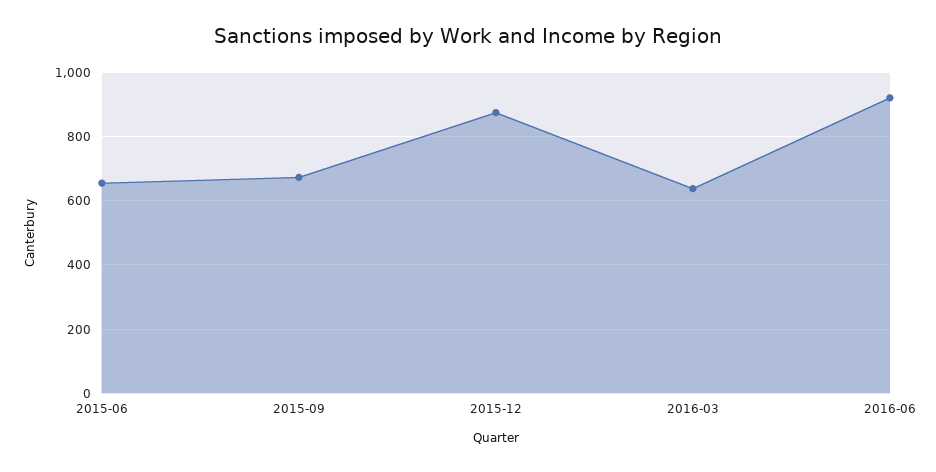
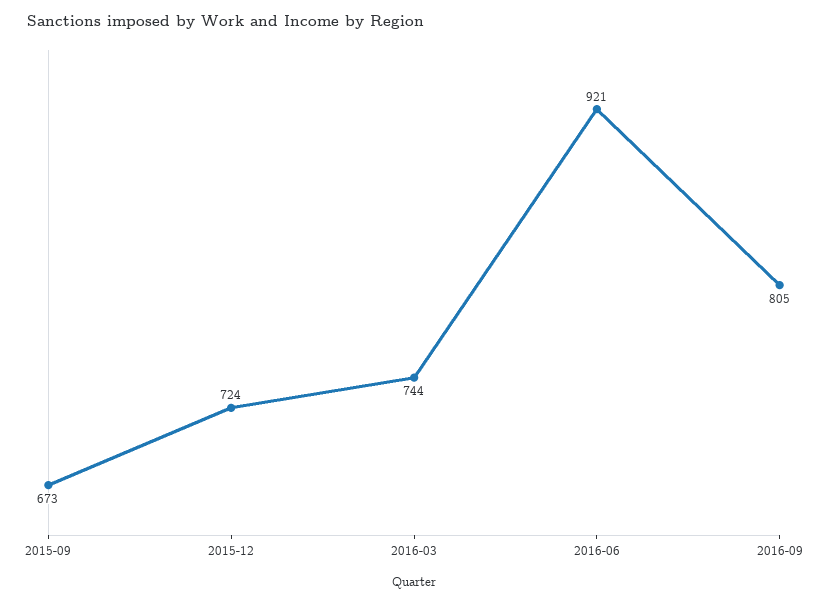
2015-06: 660 -> none
2015-12: 880 -> 724
2016-03: 640 -> 744
2016-09: none -> 805

